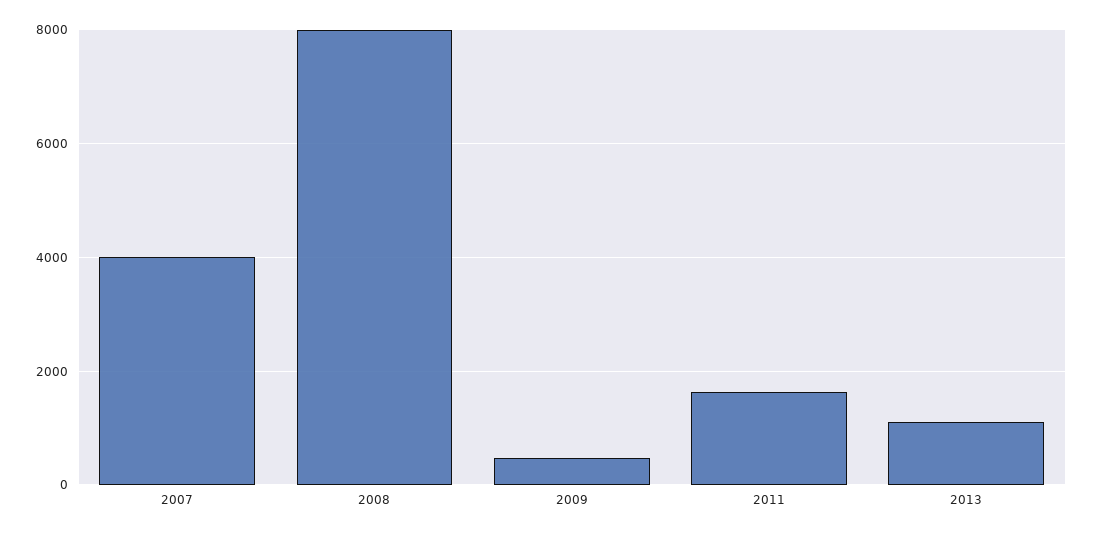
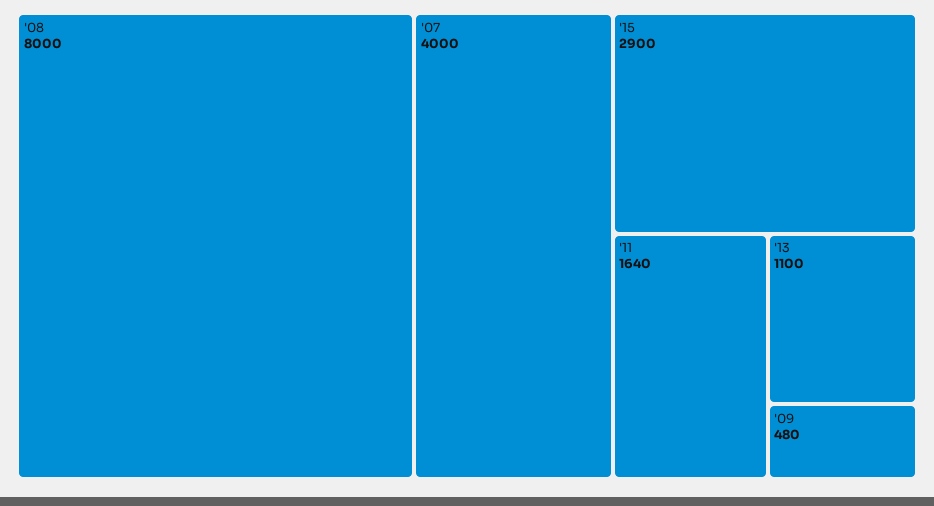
'15: none -> 2900

